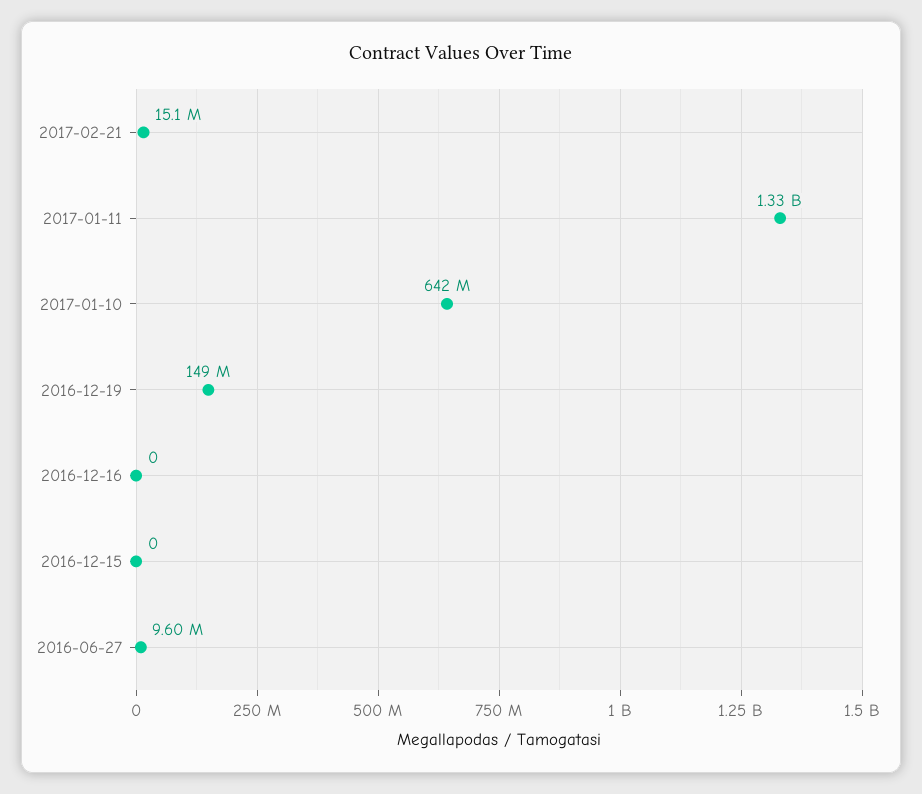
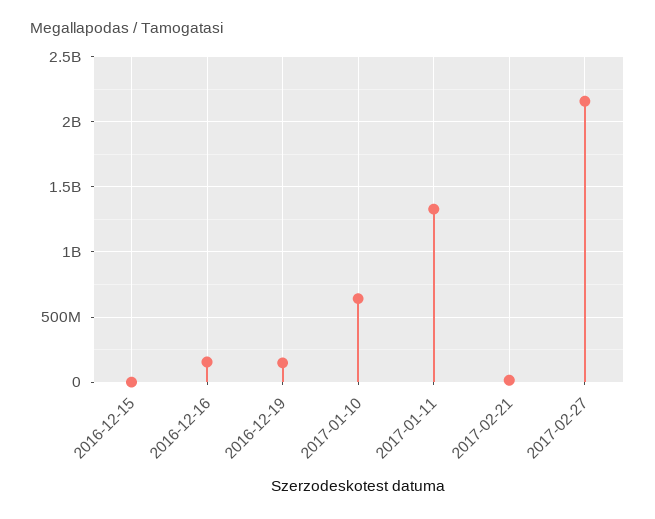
2016-12-16: 0 -> 150000000
2016-06-27: 9600000 -> none
2017-02-27: none -> 2150000000

